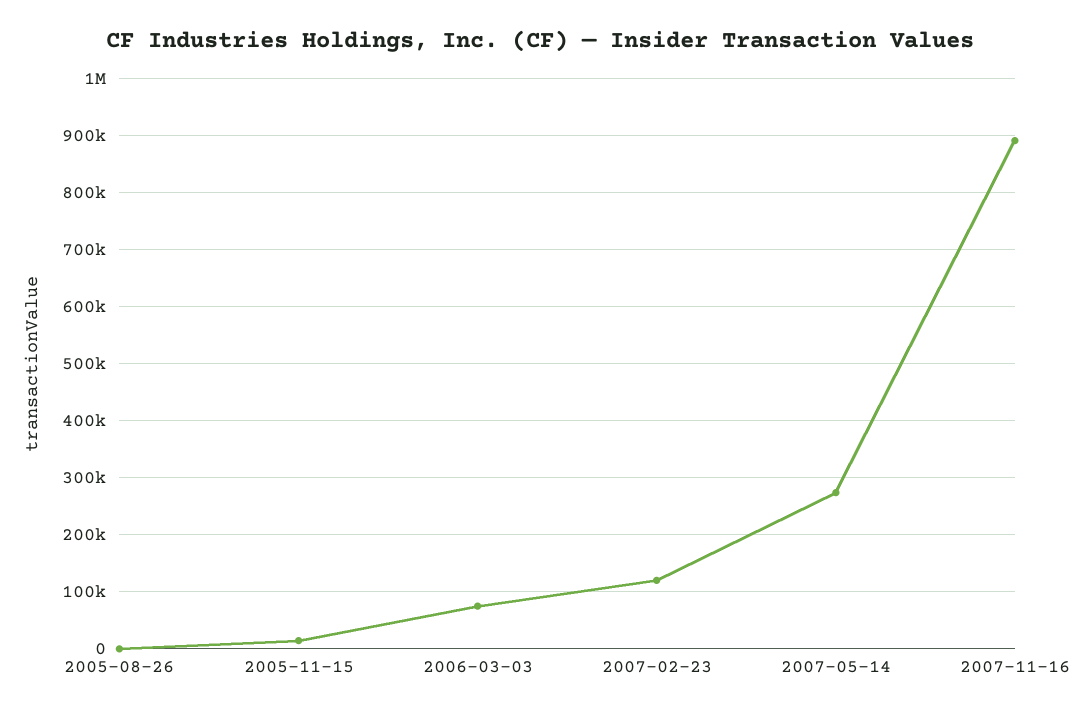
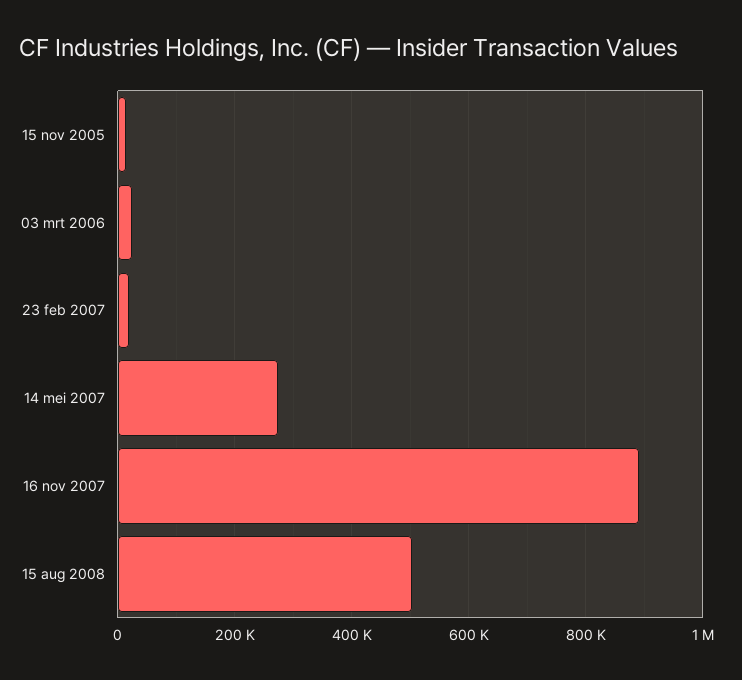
2005-08-26: 0 -> none
2006-03-03: 80000 -> 20000
2007-02-23: 120000 -> 20000
15 aug 2008: none -> 500000

